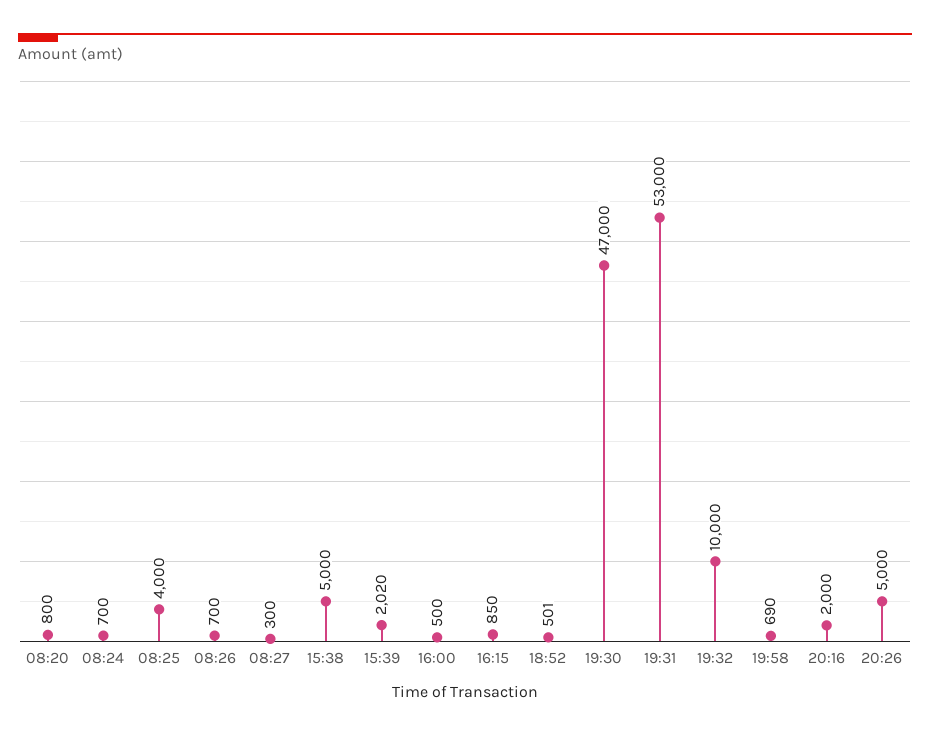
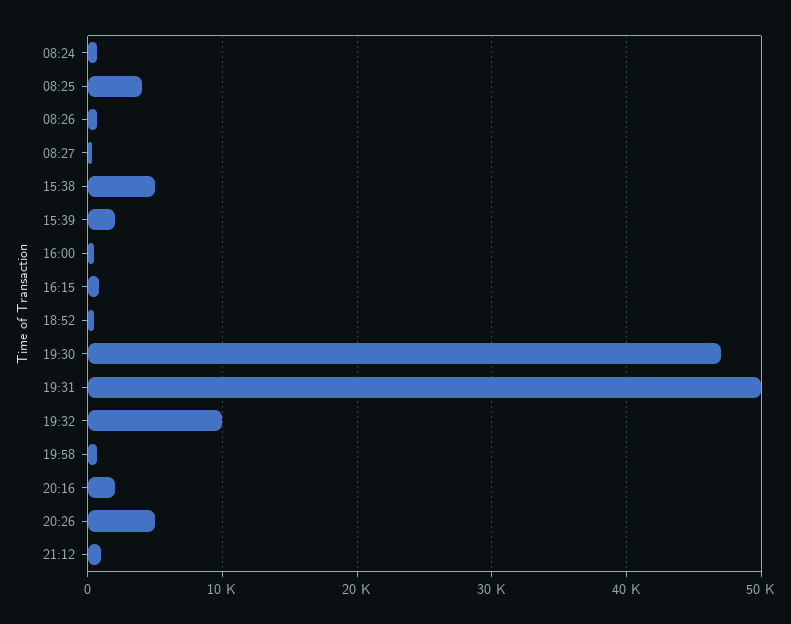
08:20: 800 -> none
19:31: 53000 -> 50000
21:12: none -> 1000

